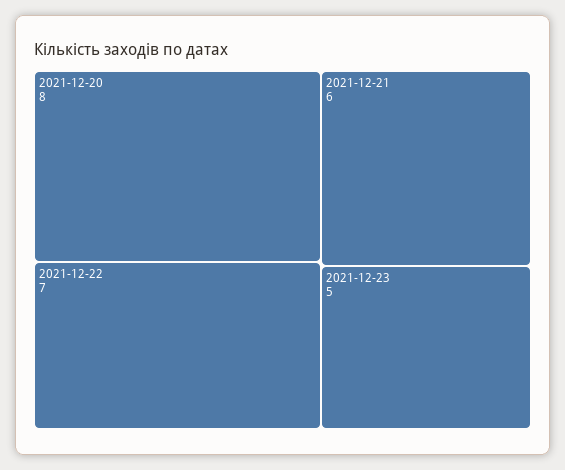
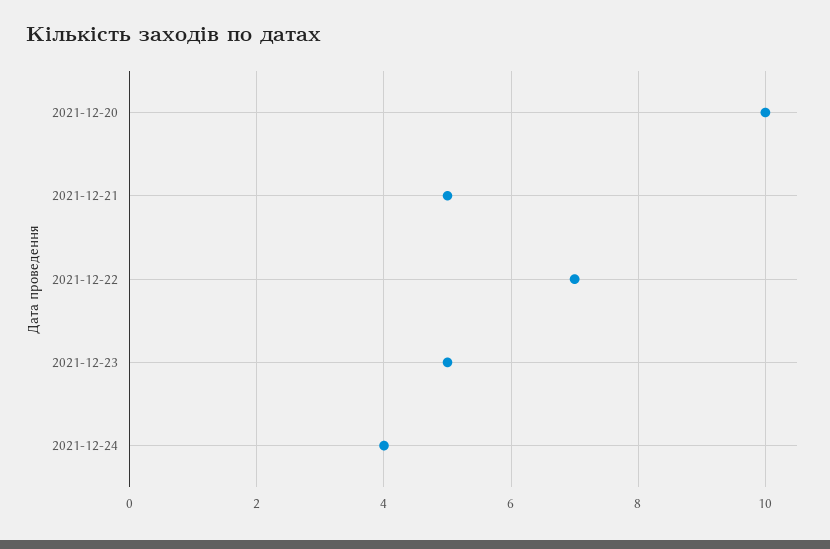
2021-12-20: 8 -> 10
2021-12-21: 6 -> 5
2021-12-24: none -> 4

